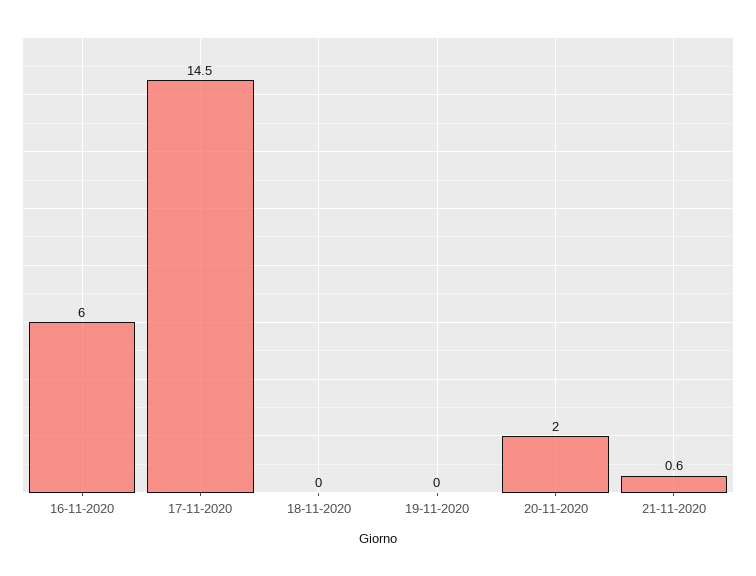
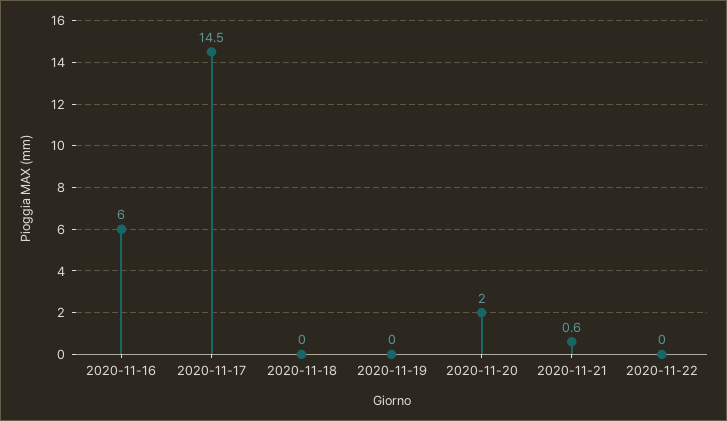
2020-11-22: none -> 0

